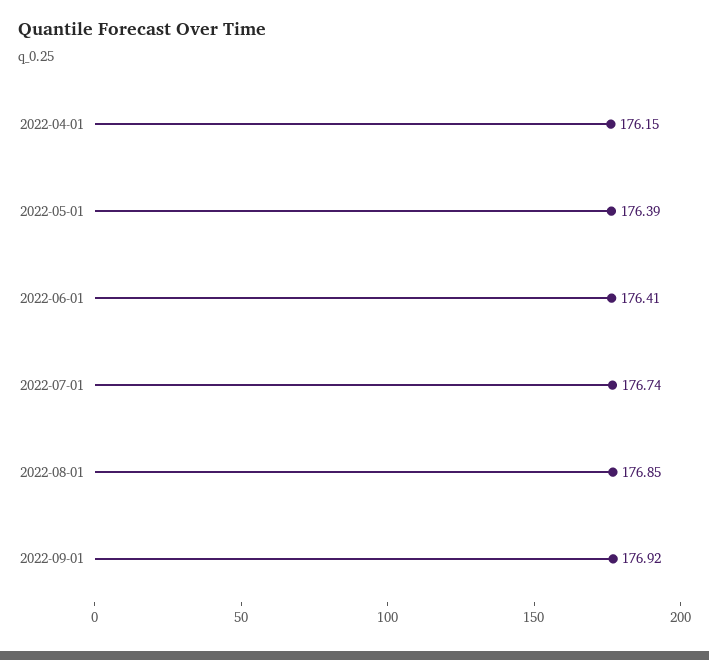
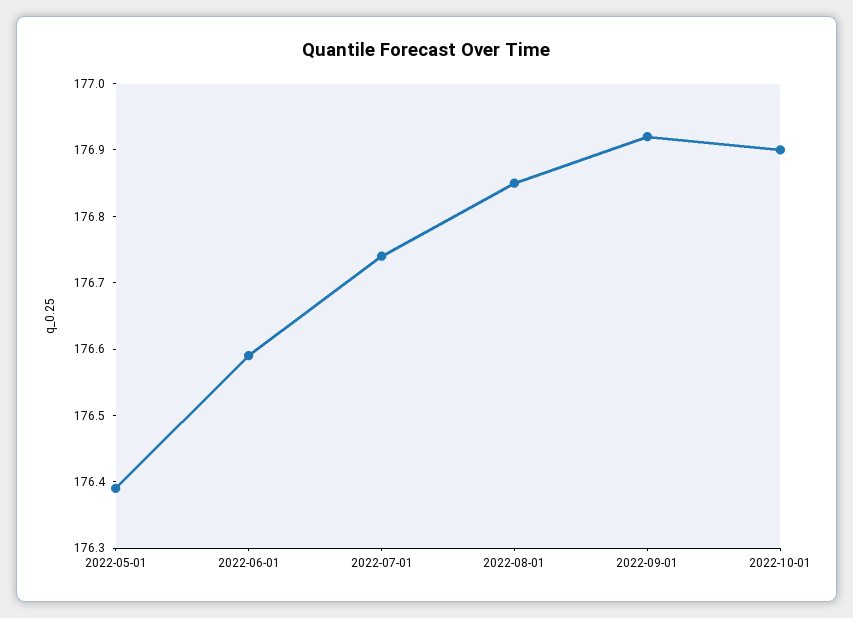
2022-04-01: 176.15 -> none
2022-06-01: 176.41 -> 176.6
2022-10-01: none -> 176.9

